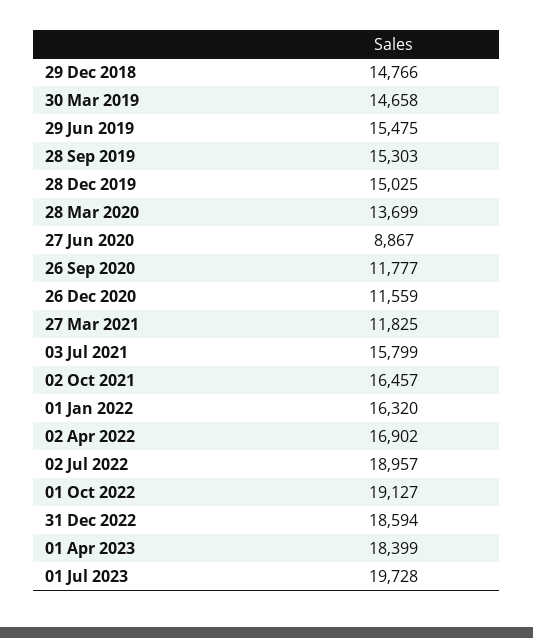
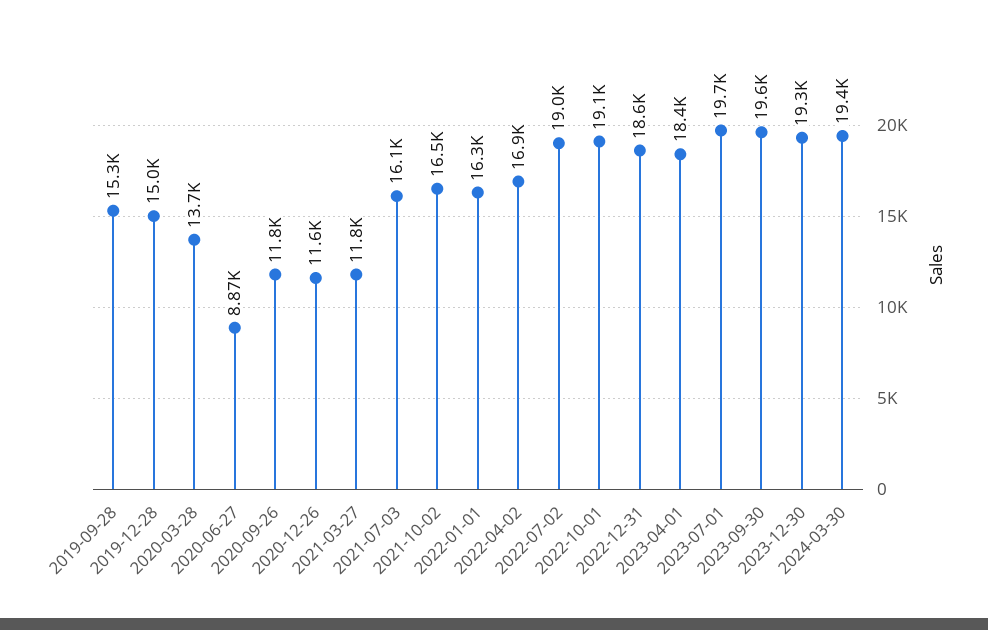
29 Dec 2018: 14766 -> none
30 Mar 2019: 14658 -> none
29 Jun 2019: 15475 -> none
03 Jul 2021: 15799 -> 16100
2023-09-30: none -> 19600
2023-12-30: none -> 19300
2024-03-30: none -> 19400

